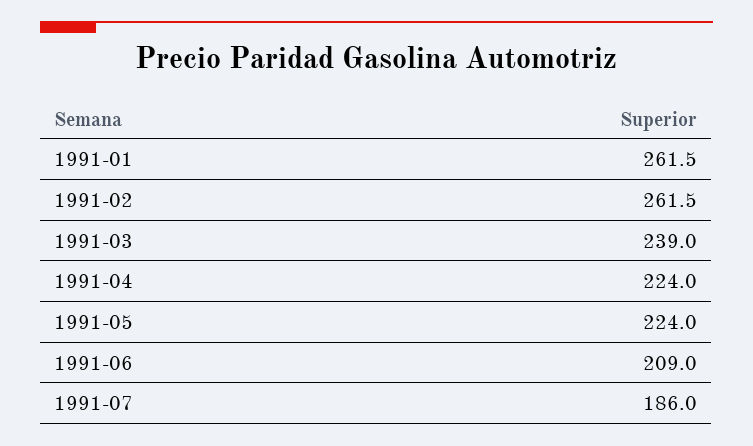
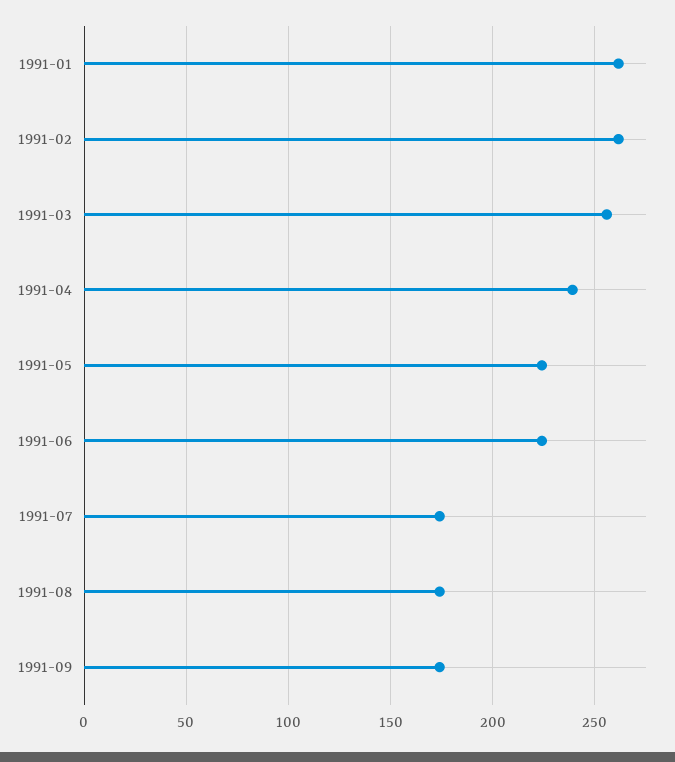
1991-03: 239 -> 255
1991-04: 224 -> 240
1991-06: 209 -> 225
1991-07: 186 -> 175
1991-08: none -> 175
1991-09: none -> 175

